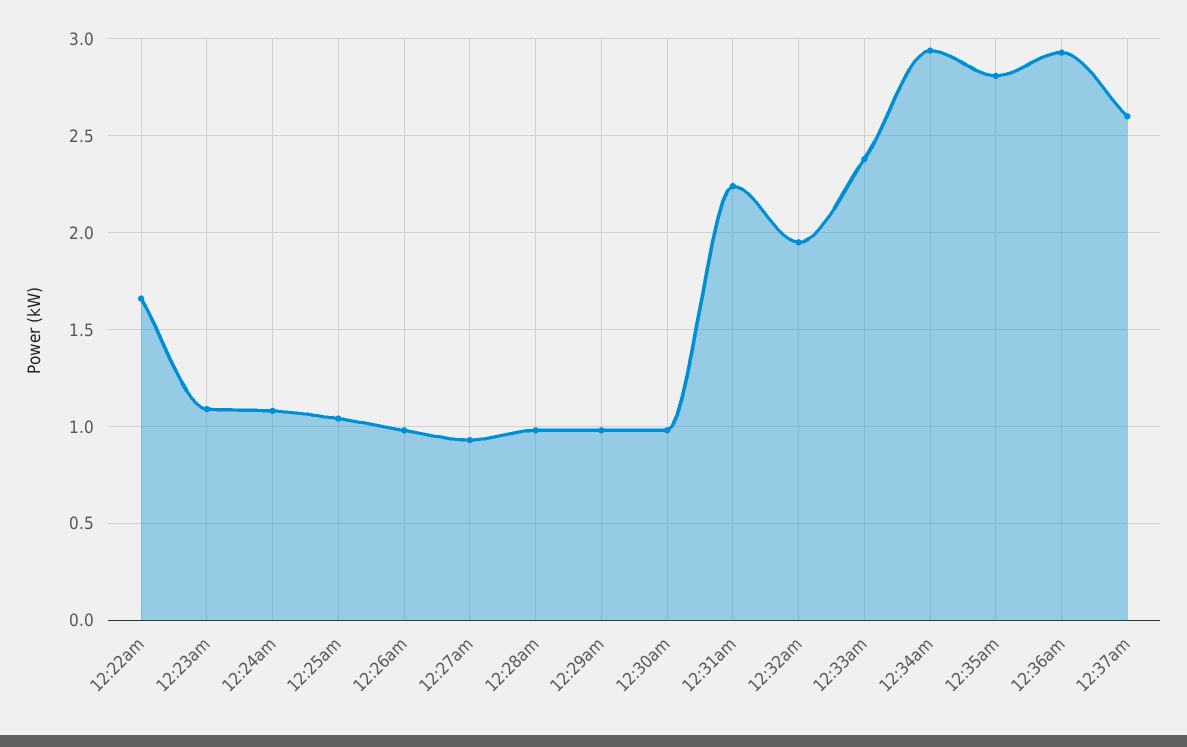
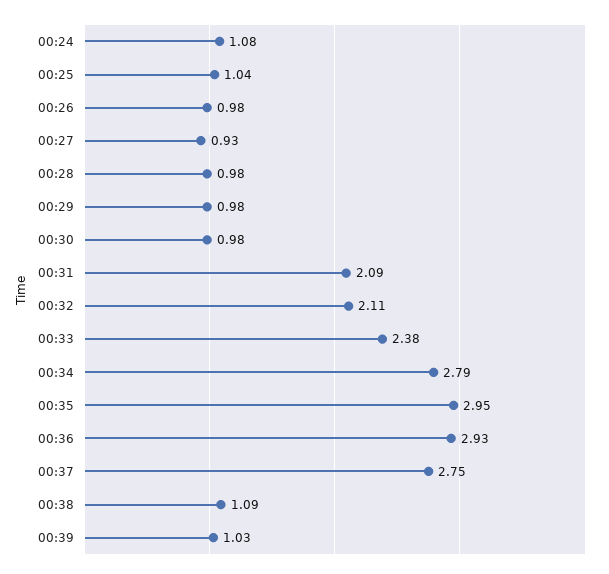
12:22am: 1.65 -> none
12:23am: 1.1 -> none
12:31am: 2.25 -> 2.09
12:32am: 1.95 -> 2.11
12:34am: 2.95 -> 2.79
12:35am: 2.8 -> 2.95
12:37am: 2.6 -> 2.75
00:38: none -> 1.09
00:39: none -> 1.03

